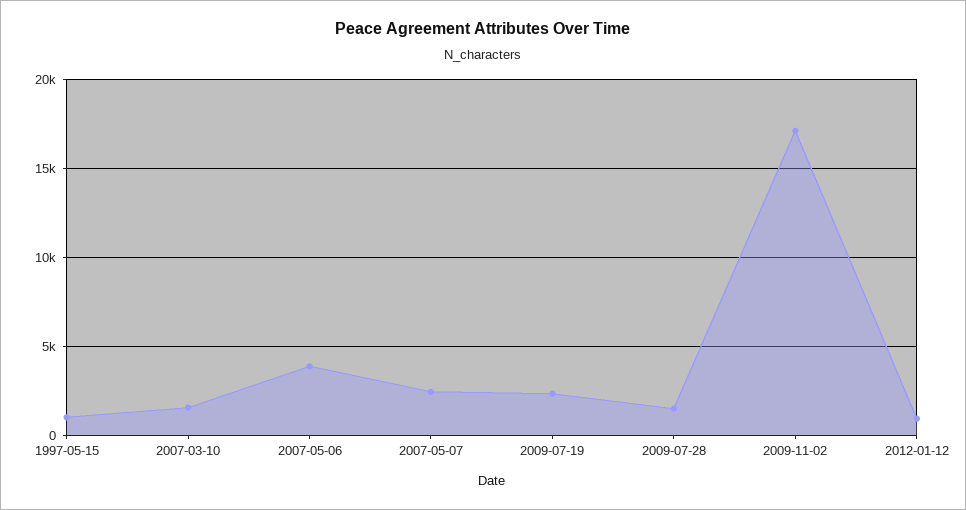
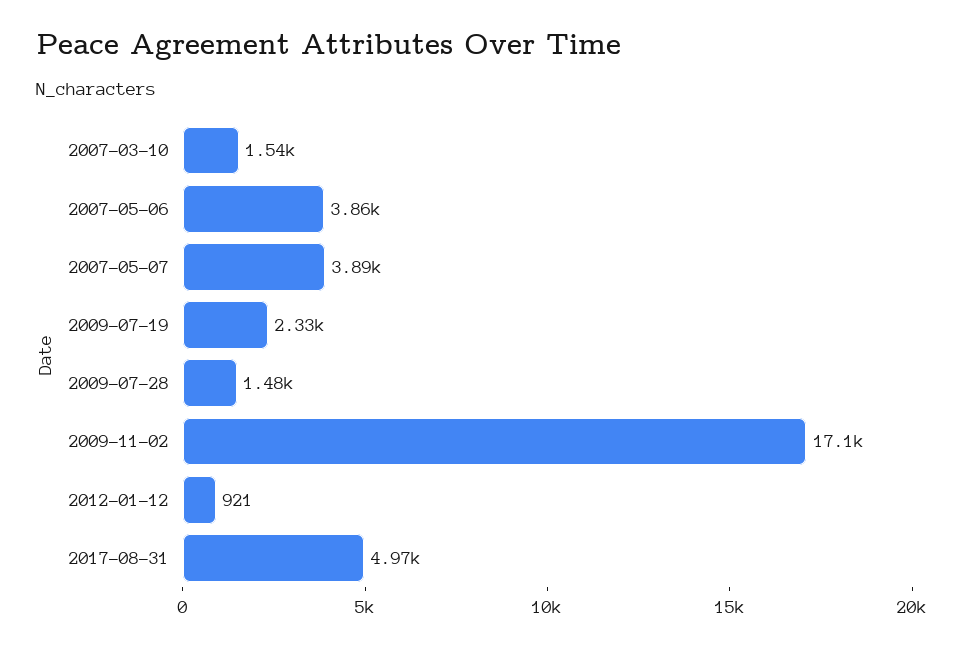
1997-05-15: 1000 -> none
2007-05-07: 2500 -> 3890
2017-08-31: none -> 4970

